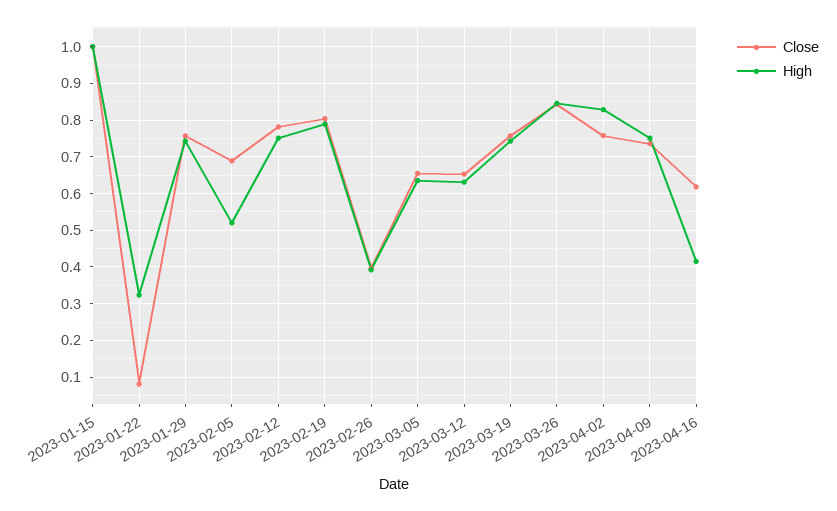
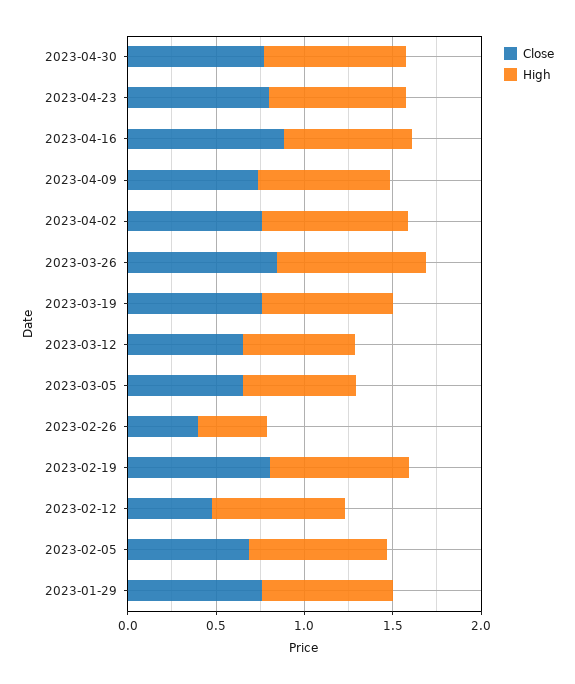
Close, 2023-01-15: 1 -> none
High, 2023-01-15: 1 -> none
Close, 2023-01-22: 0.08 -> none
High, 2023-01-22: 0.32 -> none
High, 2023-02-05: 0.52 -> 0.8
Close, 2023-02-12: 0.78 -> 0.5
Close, 2023-04-16: 0.62 -> 0.9
High, 2023-04-16: 0.42 -> 0.7
Close, 2023-04-30: none -> 0.8
High, 2023-04-30: none -> 0.8
Close, 2023-04-23: none -> 0.8
High, 2023-04-23: none -> 0.8

